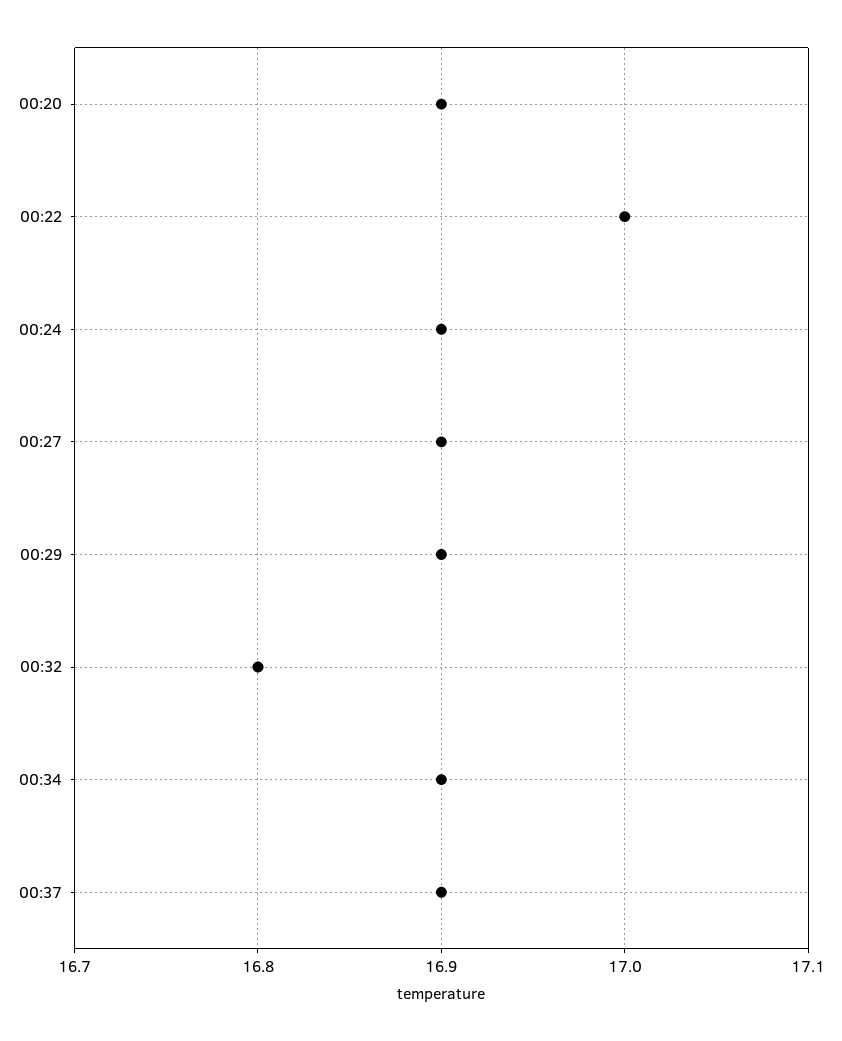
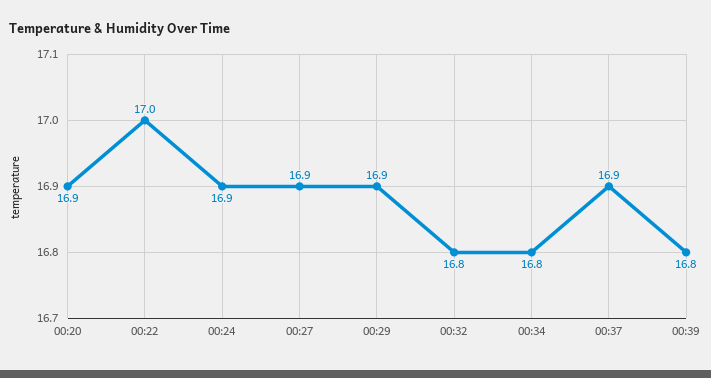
00:34: 16.9 -> 16.8
00:39: none -> 16.8

